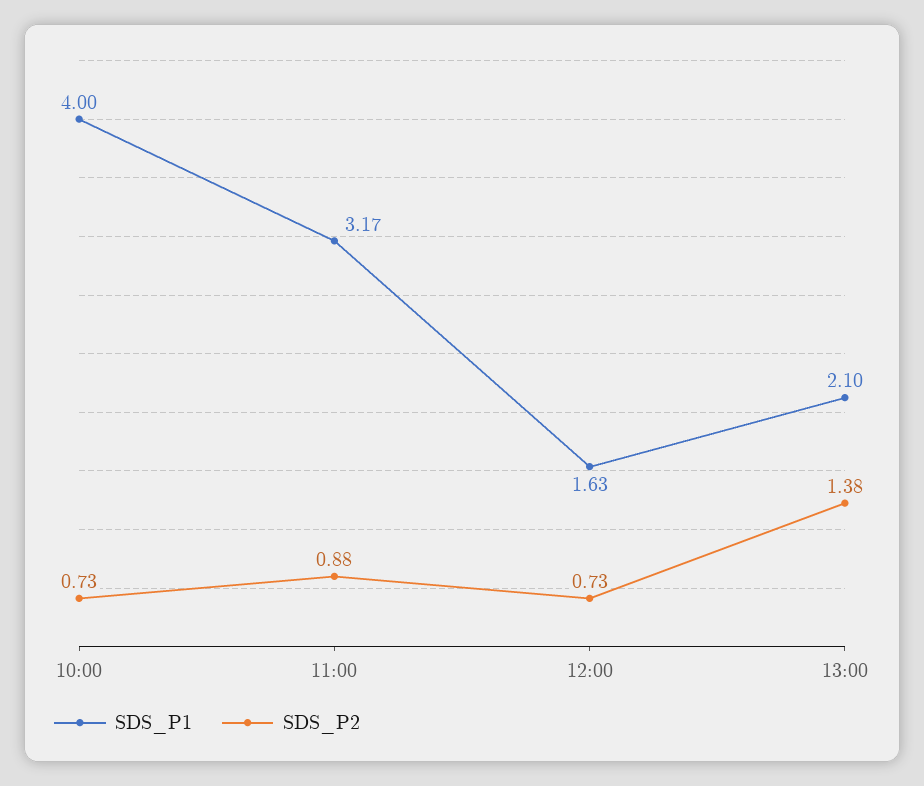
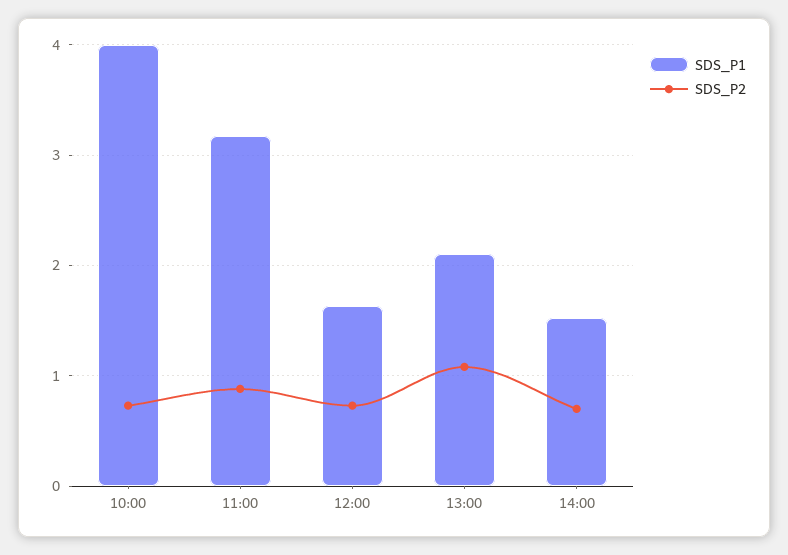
SDS_P2, 13:00: 1.38 -> 1.1
SDS_P1, 14:00: none -> 1.5
SDS_P2, 14:00: none -> 0.7

